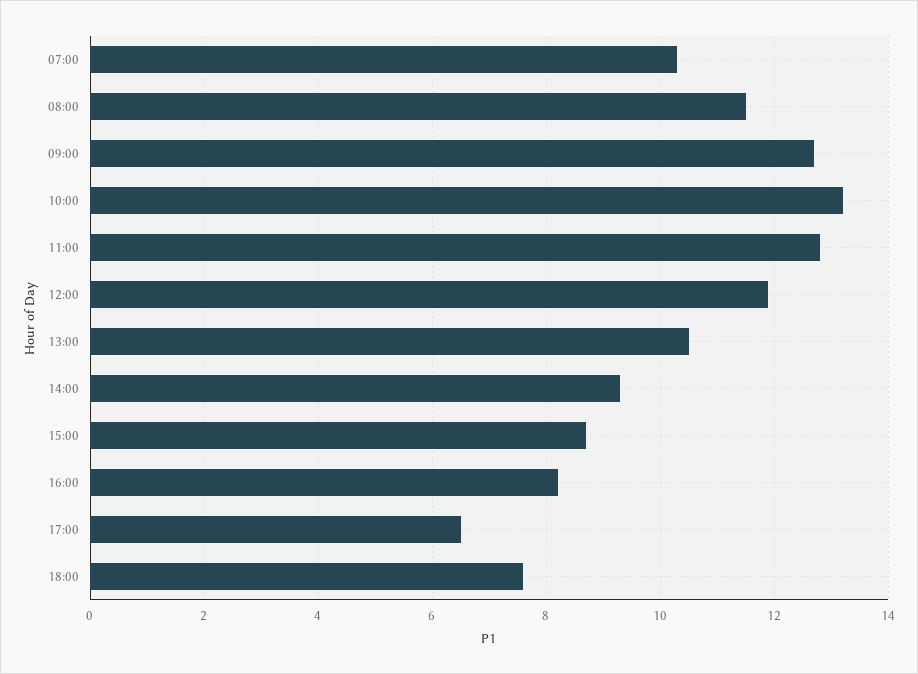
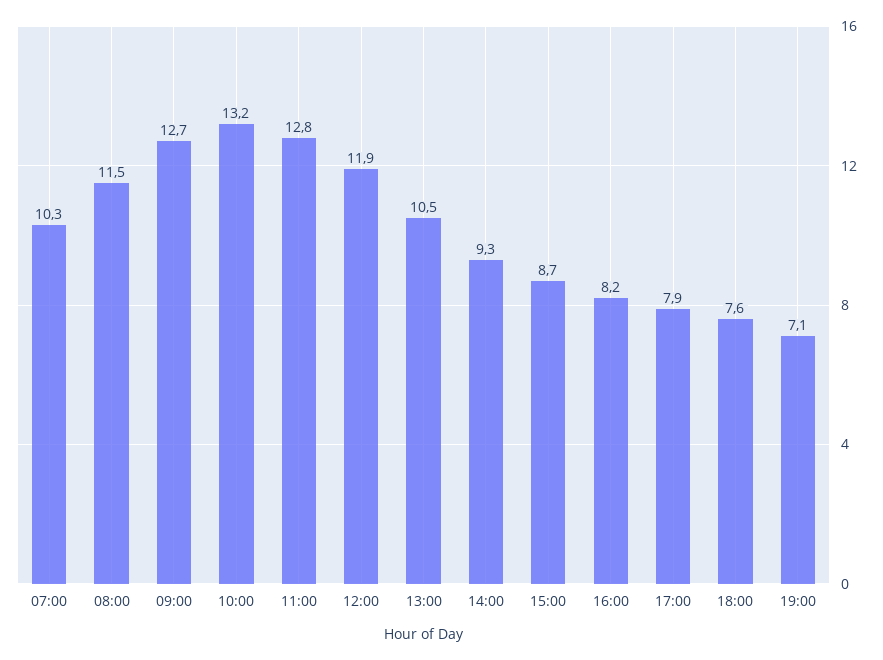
17:00: 6.5 -> 7.9
19:00: none -> 7.1

